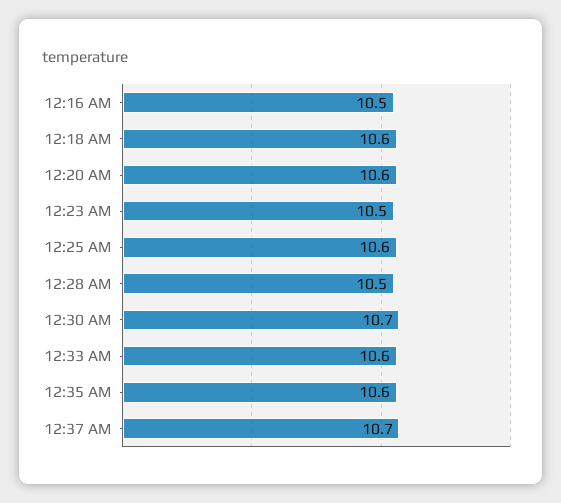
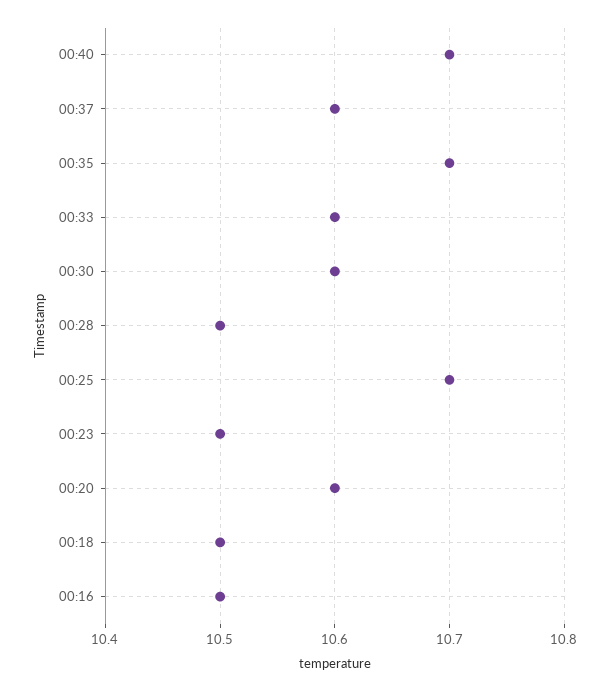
12:18 AM: 10.6 -> 10.5
12:25 AM: 10.6 -> 10.7
12:30 AM: 10.7 -> 10.6
12:35 AM: 10.6 -> 10.7
12:37 AM: 10.7 -> 10.6
00:40: none -> 10.7

